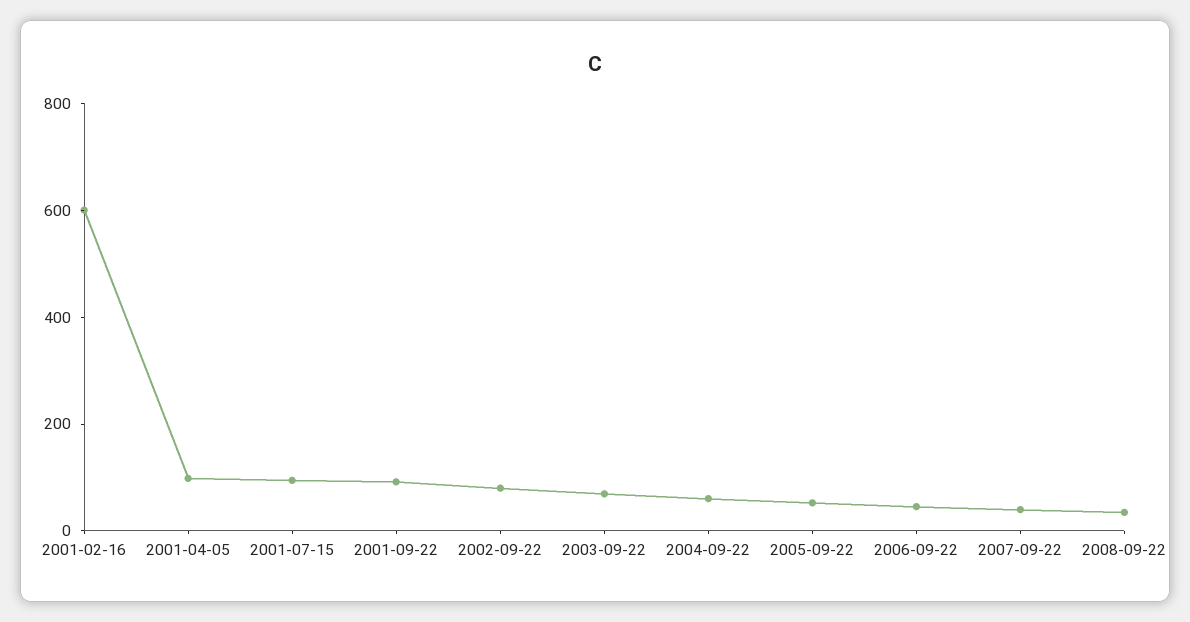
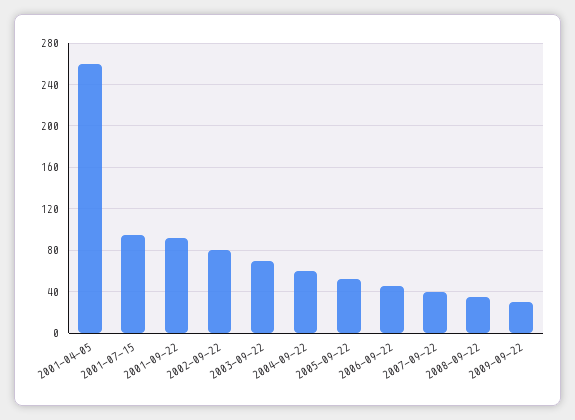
2001-02-16: 600 -> none
2001-04-05: 100 -> 260
2009-09-22: none -> 30

